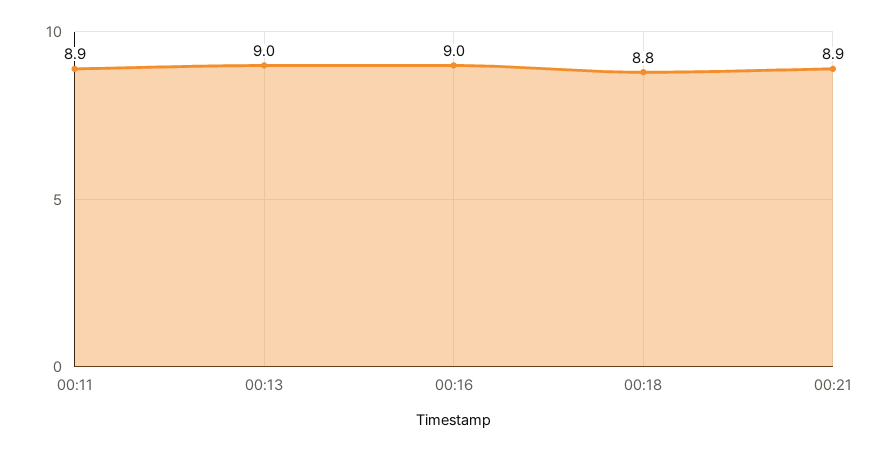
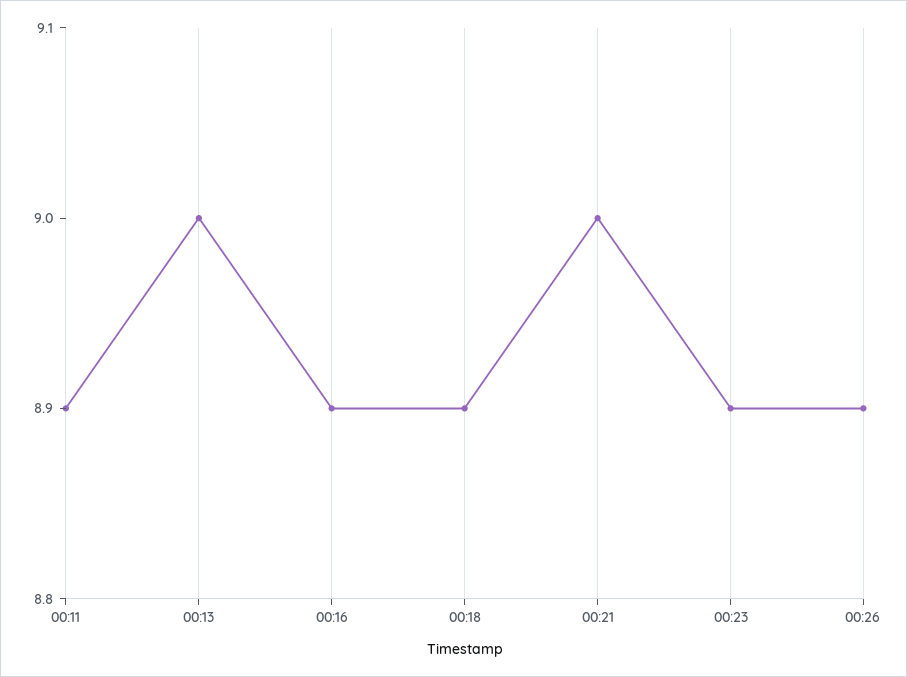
00:16: 9 -> 8.9
00:18: 8.8 -> 8.9
00:21: 8.9 -> 9
00:23: none -> 8.9
00:26: none -> 8.9

